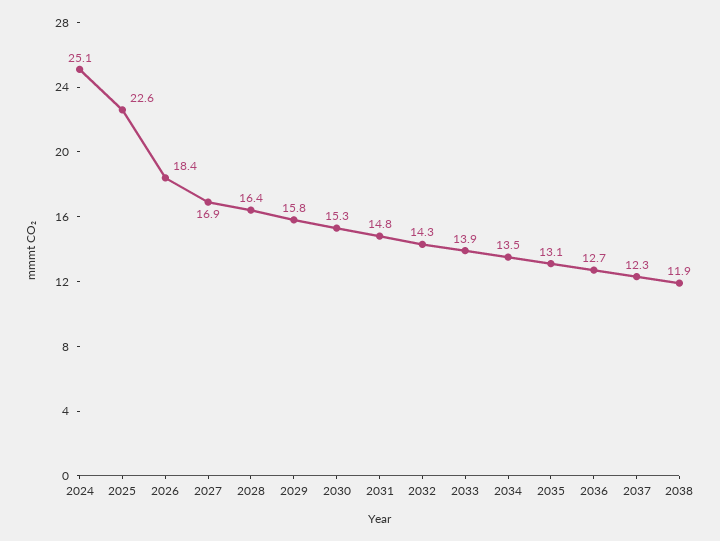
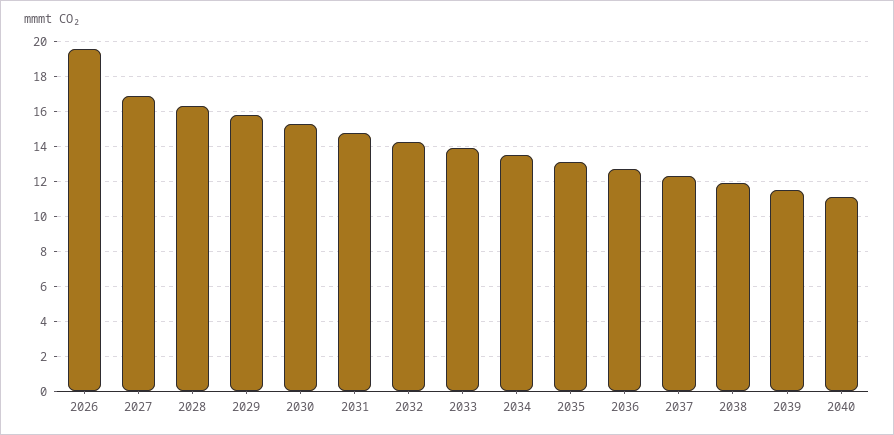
2024: 25.1 -> none
2025: 22.6 -> none
2026: 18.4 -> 19.5
2039: none -> 11.5
2040: none -> 11

